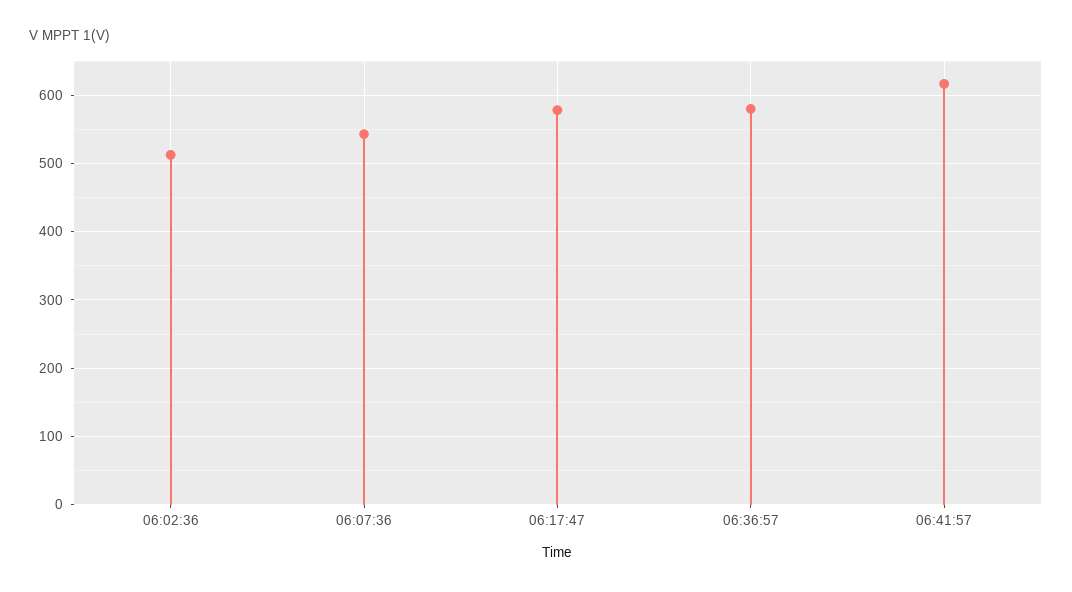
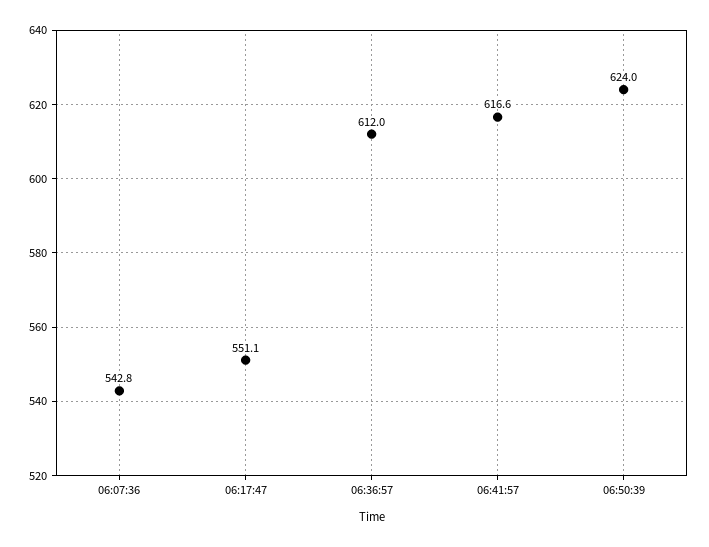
06:02:36: 510 -> none
06:17:47: 580 -> 551.1
06:36:57: 580 -> 612
06:50:39: none -> 624

